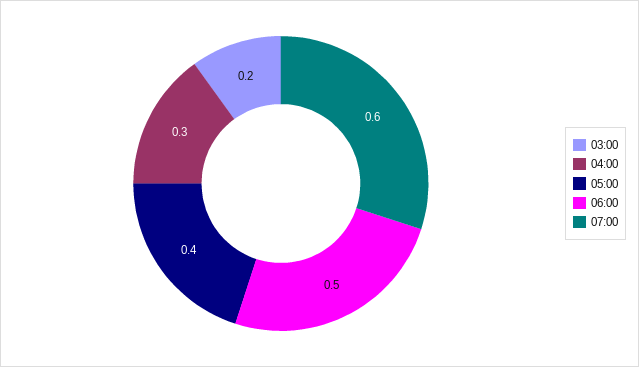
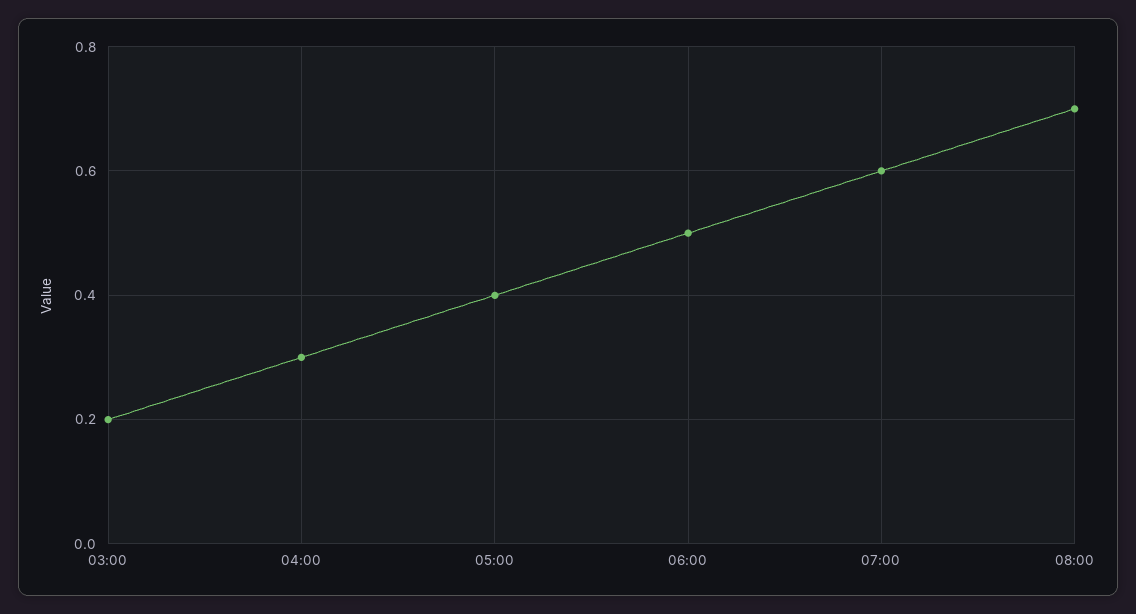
08:00: none -> 0.7

